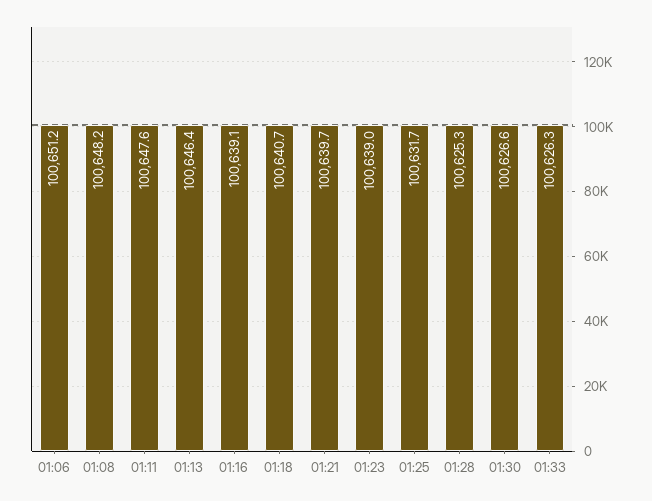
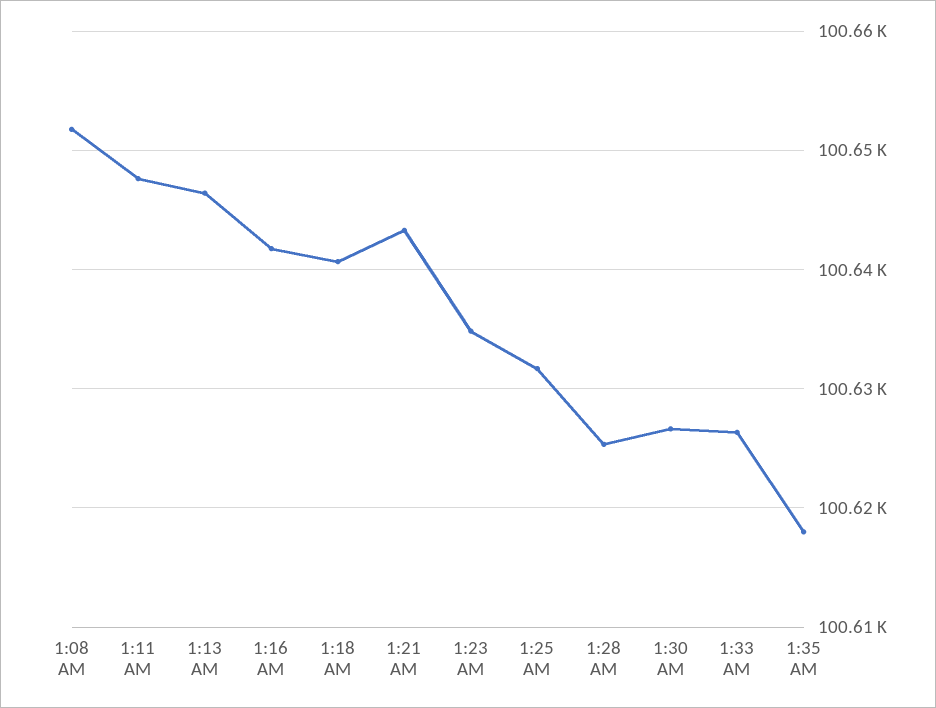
01:06: 100651.2 -> none
01:08: 100648.2 -> 100652
01:16: 100639.1 -> 100642
01:21: 100639.7 -> 100643
01:23: 100639 -> 100635
1:35 AM: none -> 100618

